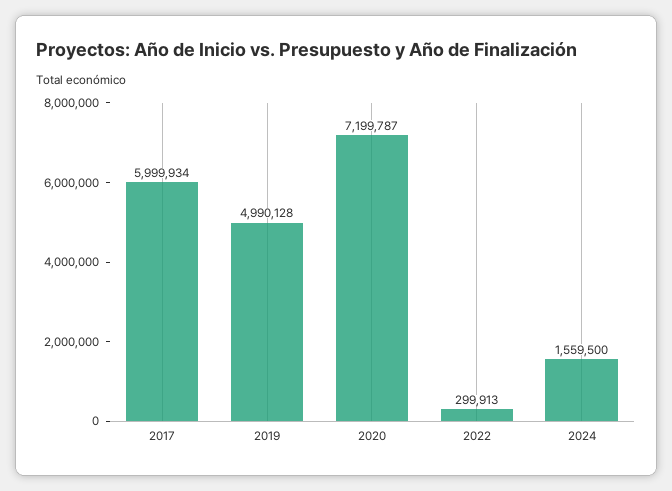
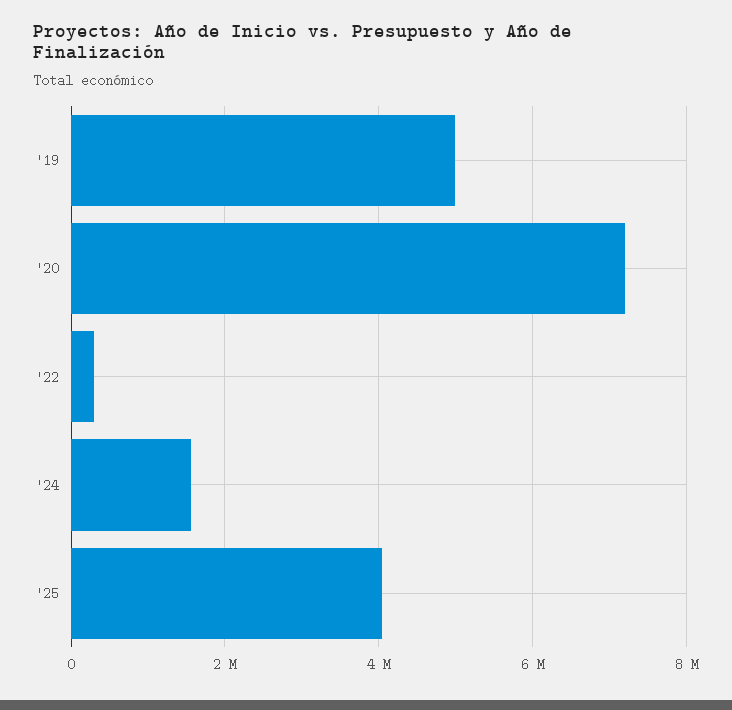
2017: 5999934 -> none
'25: none -> 4000000

